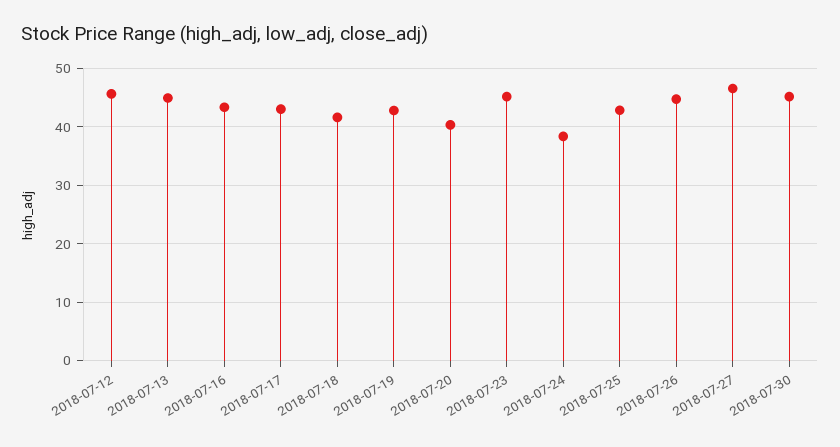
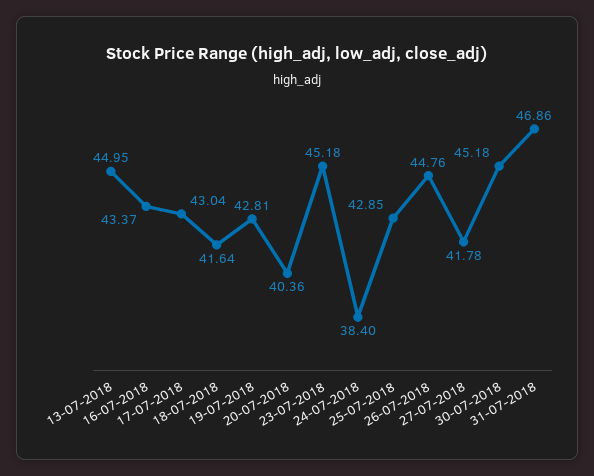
2018-07-12: 46 -> none
2018-07-27: 46 -> 41.78
31-07-2018: none -> 46.86

